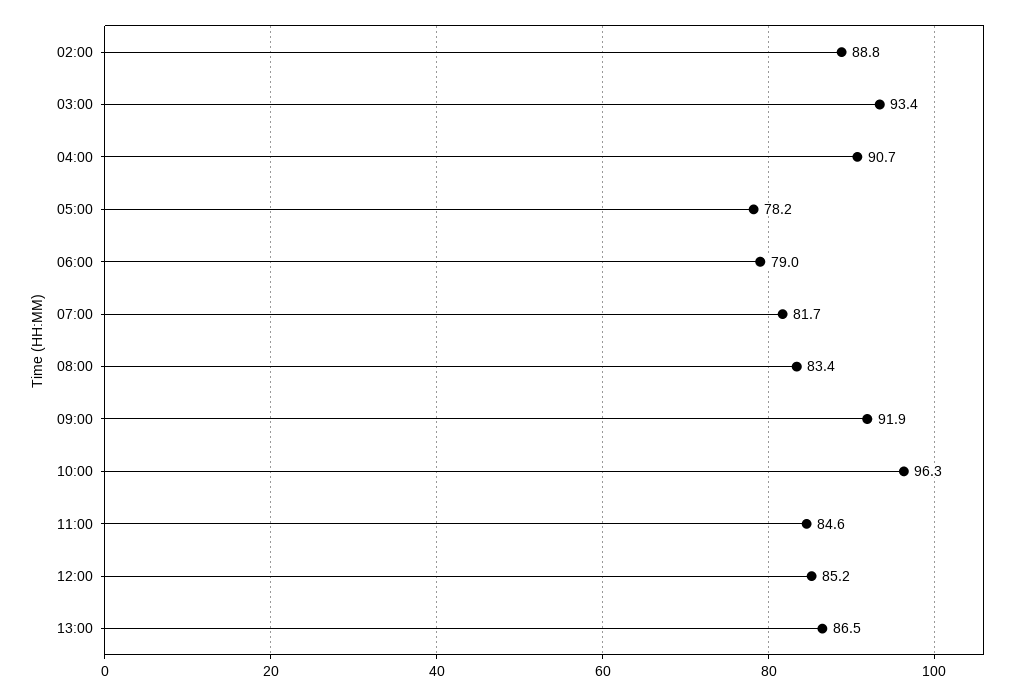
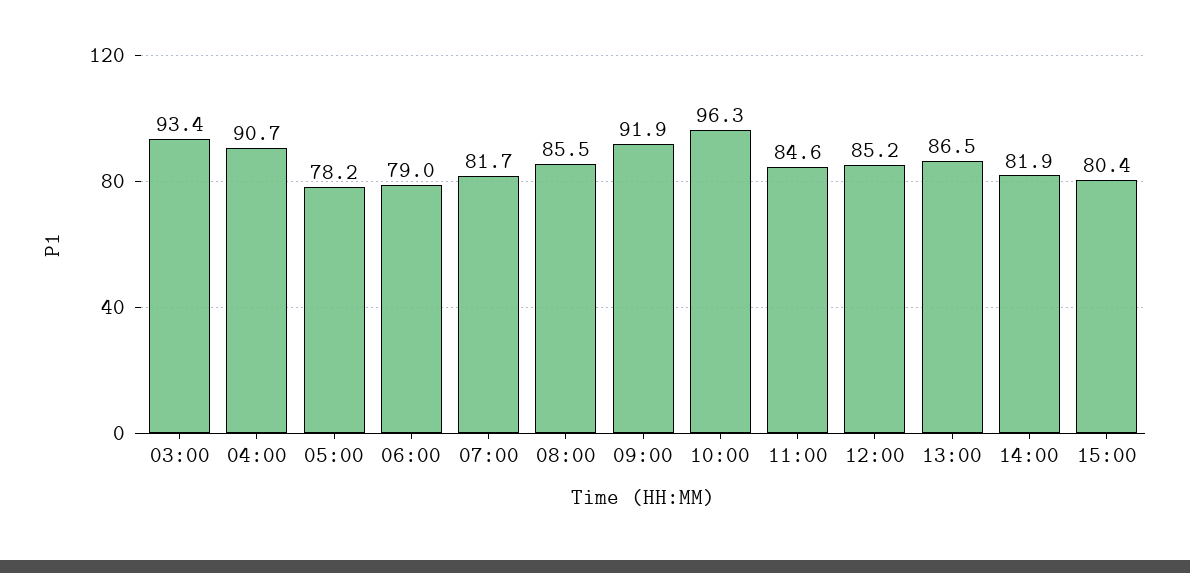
02:00: 88.8 -> none
08:00: 83.4 -> 85.5
14:00: none -> 81.9
15:00: none -> 80.4

